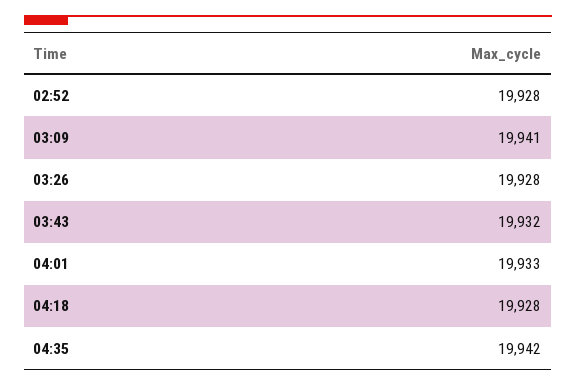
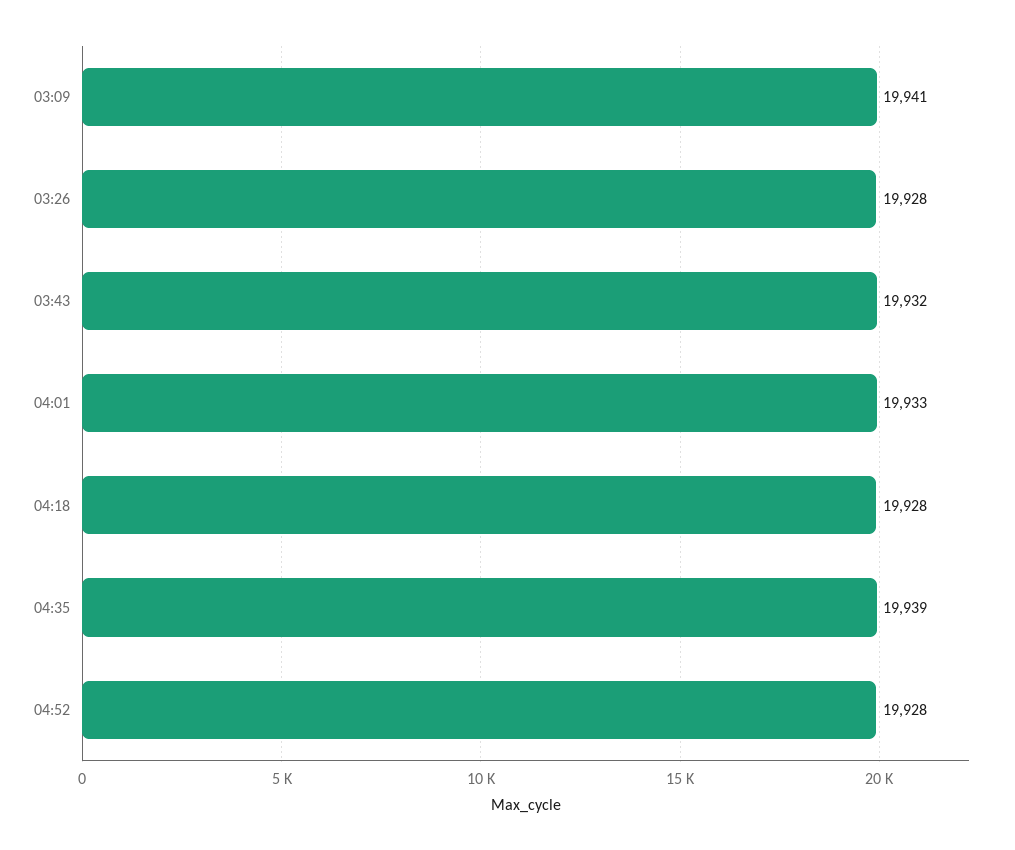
02:52: 19928 -> none
04:35: 19942 -> 19939
04:52: none -> 19928

